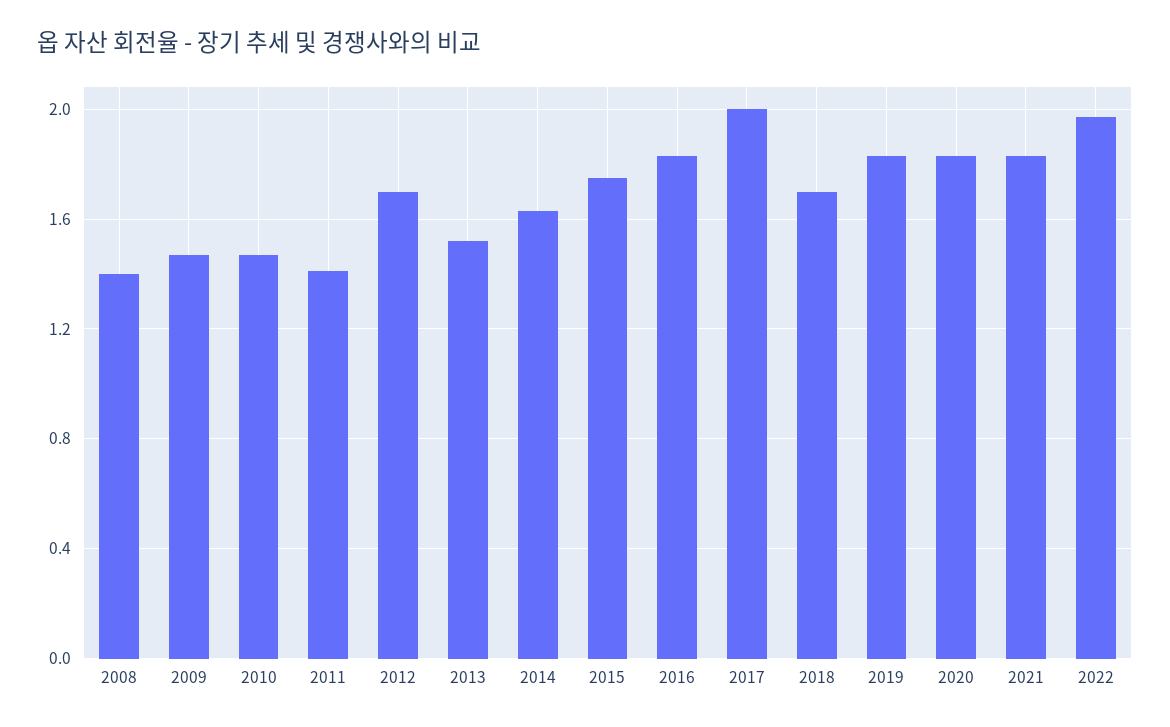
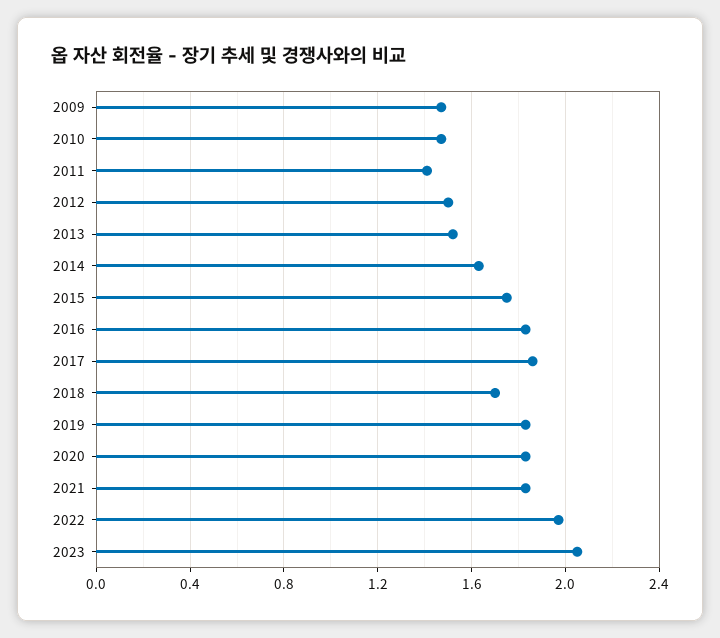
2008: 1.4 -> none
2012: 1.7 -> 1.5
2017: 2 -> 1.85
2023: none -> 2.05

